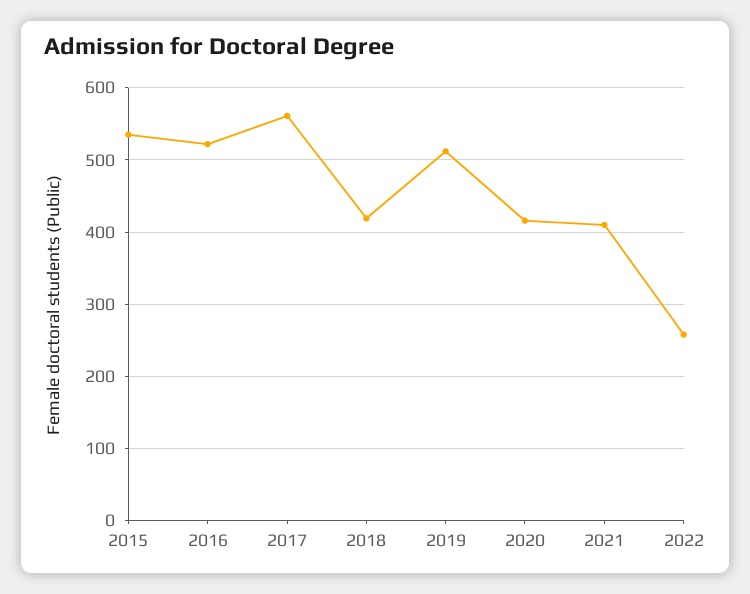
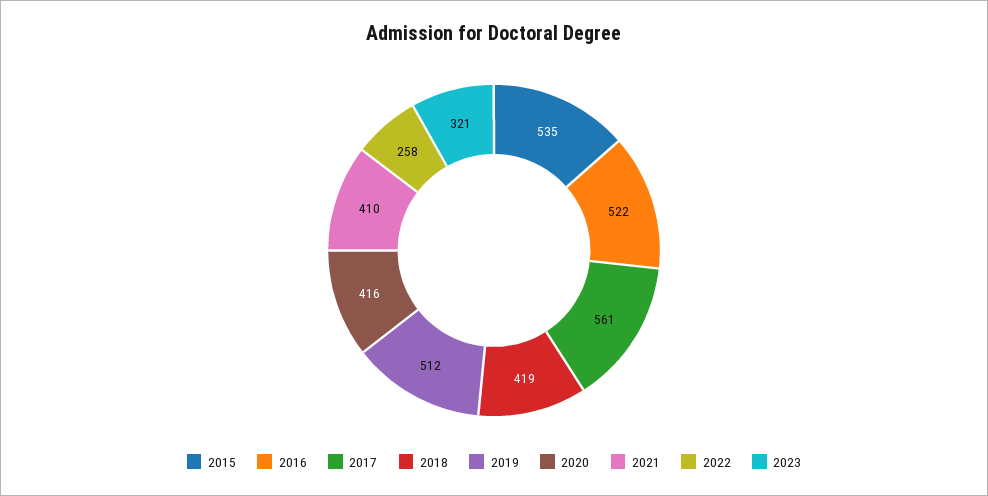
2023: none -> 321

